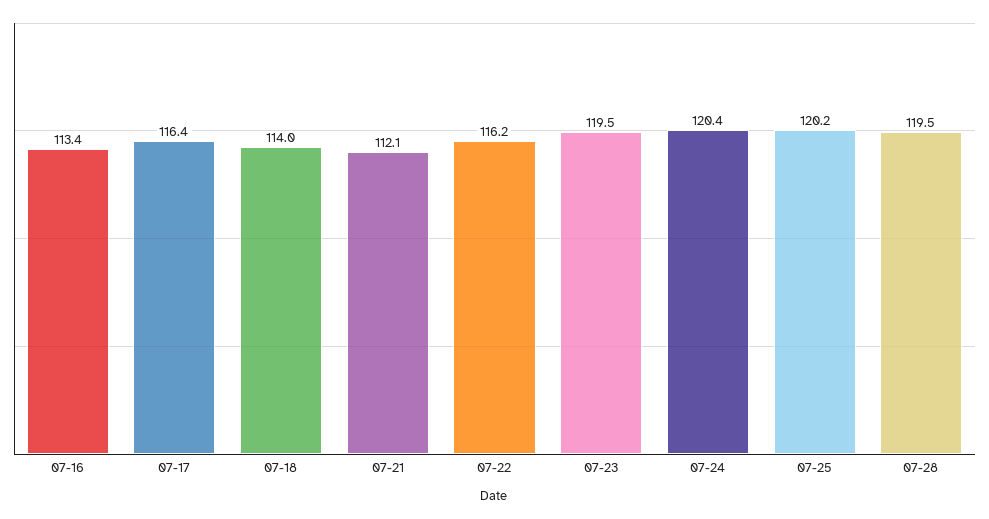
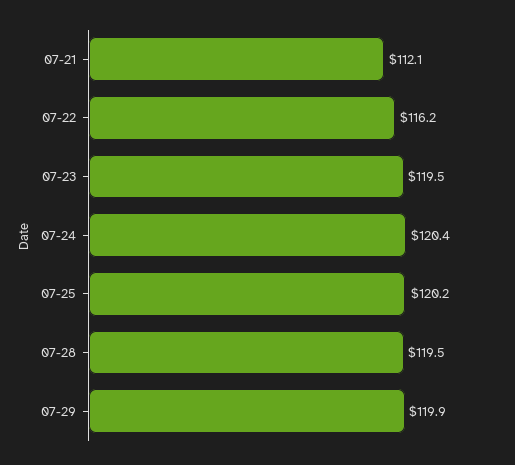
07-16: 113.4 -> none
07-17: 116.4 -> none
07-18: 114 -> none
07-29: none -> 119.9

